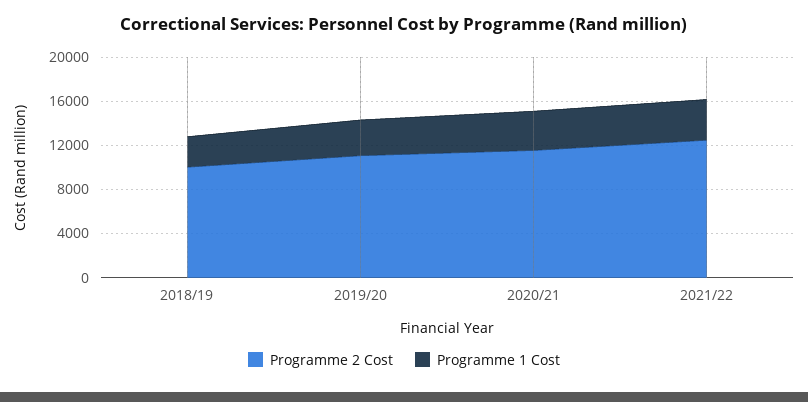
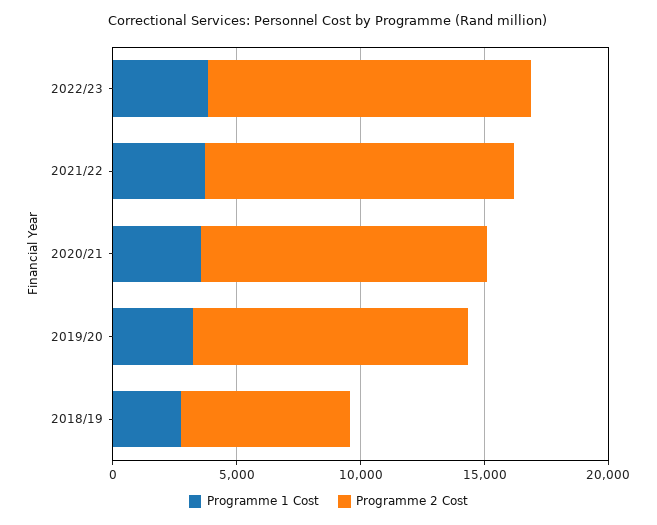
Programme 2 Cost, 2018/19: 10000 -> 7000
Programme 1 Cost, 2022/23: none -> 4000
Programme 2 Cost, 2022/23: none -> 13000

